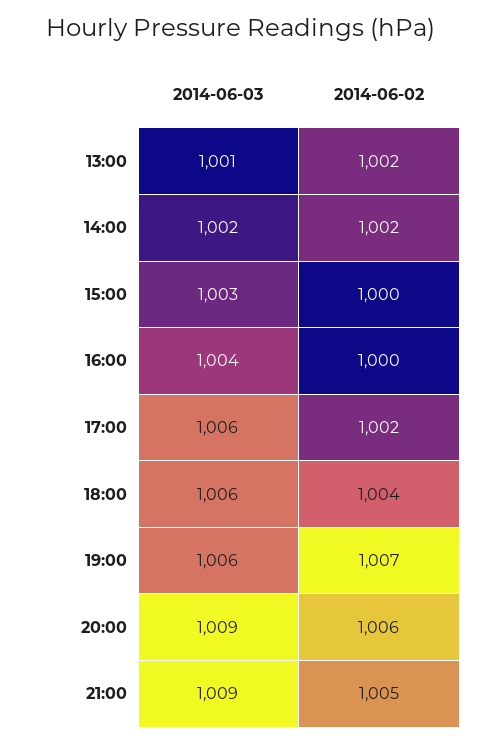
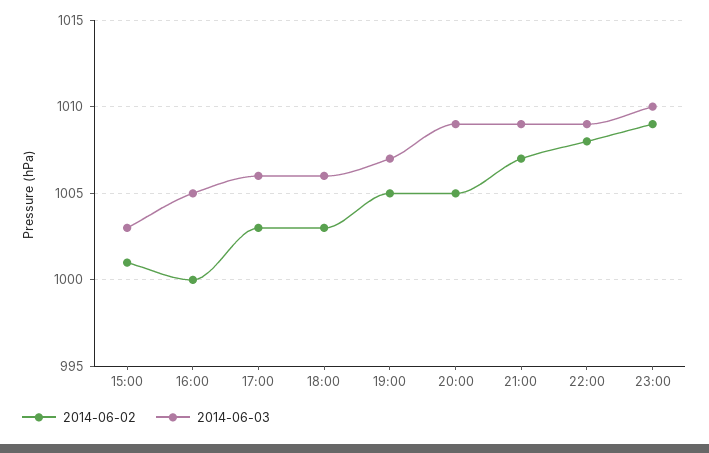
2014-06-03, 13:00: 1001 -> none
2014-06-02, 13:00: 1002 -> none
2014-06-03, 14:00: 1002 -> none
2014-06-02, 14:00: 1002 -> none
2014-06-02, 15:00: 1000 -> 1001
2014-06-03, 16:00: 1004 -> 1005
2014-06-02, 17:00: 1002 -> 1003
2014-06-02, 18:00: 1004 -> 1003
2014-06-03, 19:00: 1006 -> 1007
2014-06-02, 19:00: 1007 -> 1005
2014-06-02, 20:00: 1006 -> 1005
2014-06-02, 21:00: 1005 -> 1007
2014-06-02, 22:00: none -> 1008
2014-06-03, 22:00: none -> 1009
2014-06-02, 23:00: none -> 1009
2014-06-03, 23:00: none -> 1010

